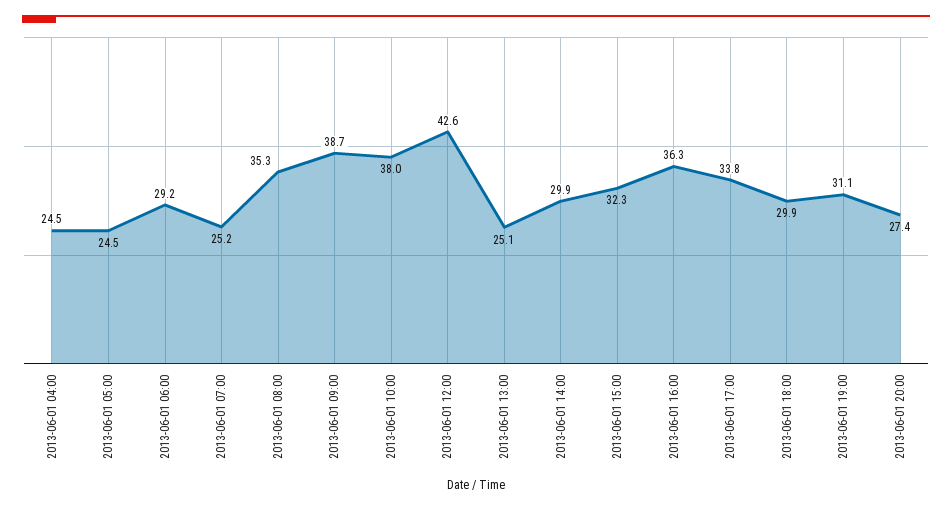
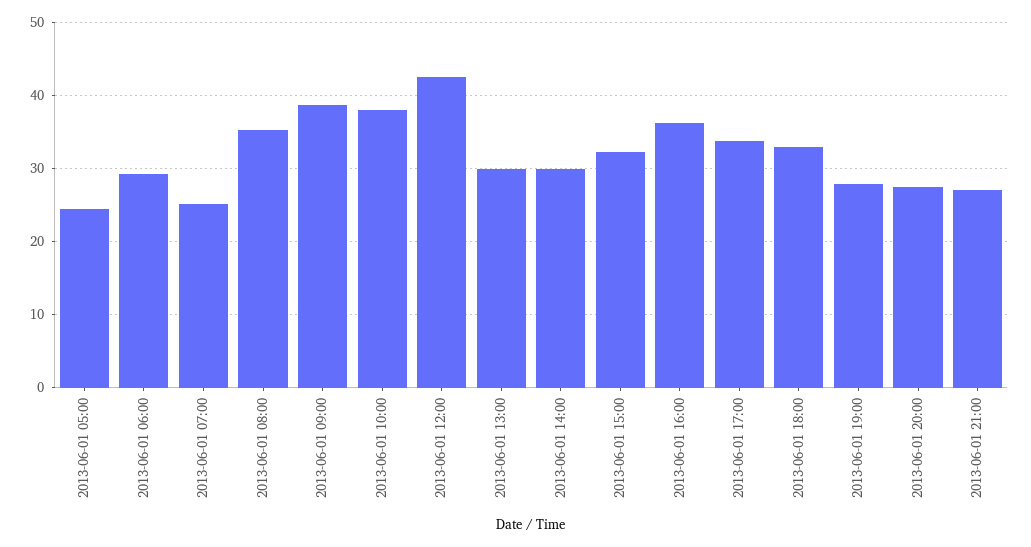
2013-06-01 04:00: 24.5 -> none
2013-06-01 13:00: 25.1 -> 30
2013-06-01 18:00: 29.9 -> 33
2013-06-01 19:00: 31.1 -> 28
2013-06-01 21:00: none -> 27

